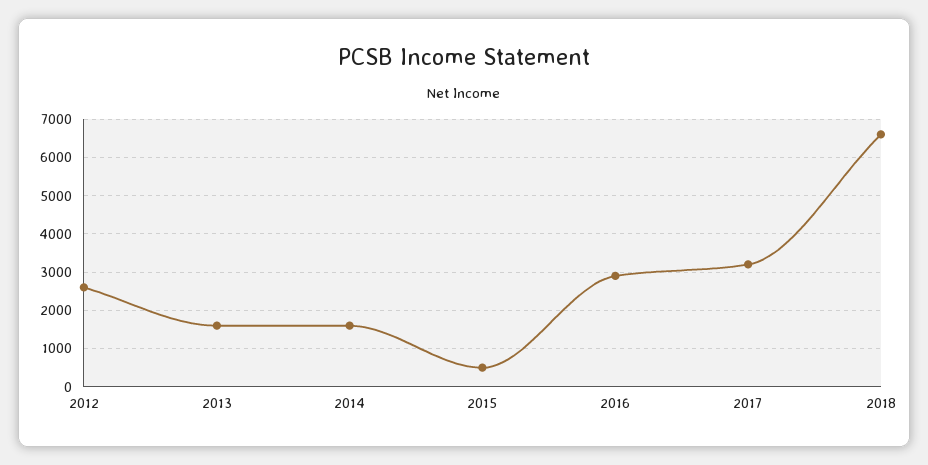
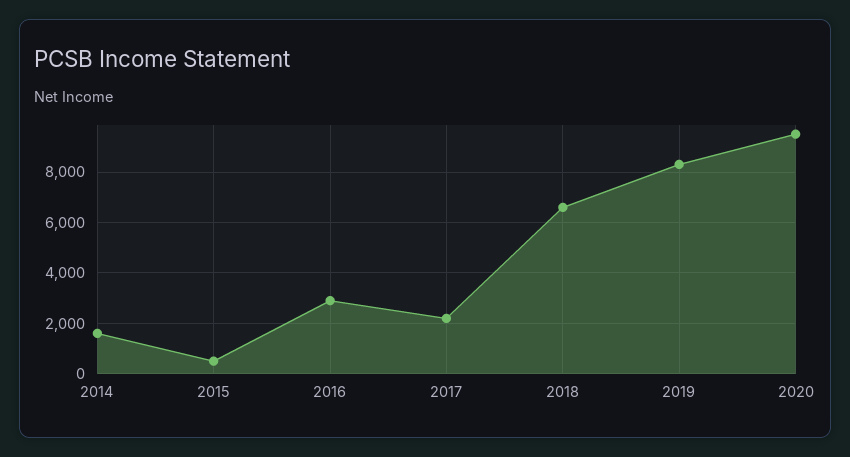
2012: 2600 -> none
2013: 1600 -> none
2017: 3200 -> 2250
2019: none -> 8250
2020: none -> 9500

